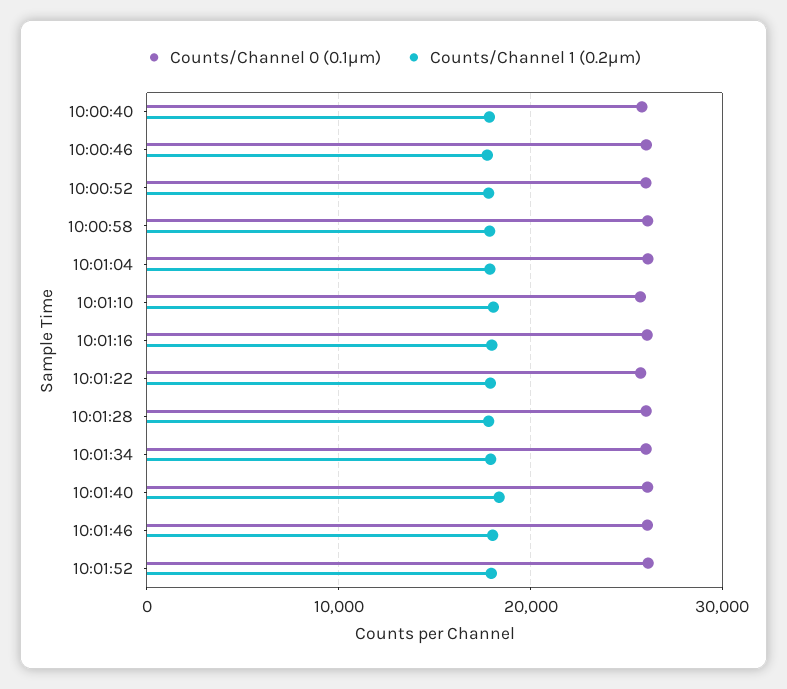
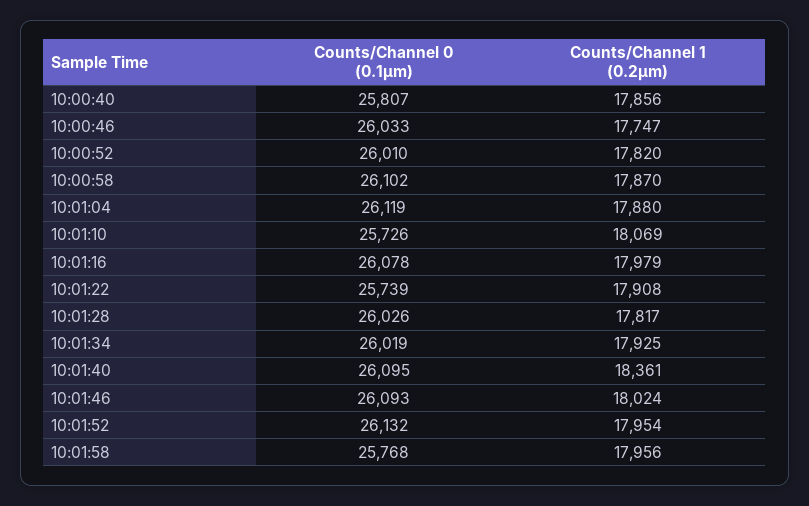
Counts/Channel 0 (0.1µm), 10:01:58: none -> 25768
Counts/Channel 1 (0.2µm), 10:01:58: none -> 17956

